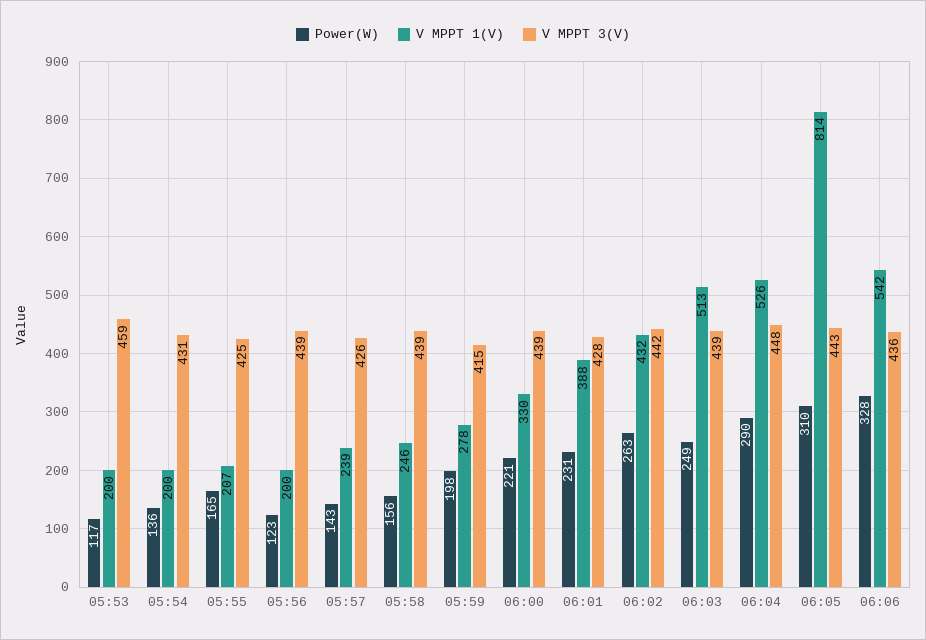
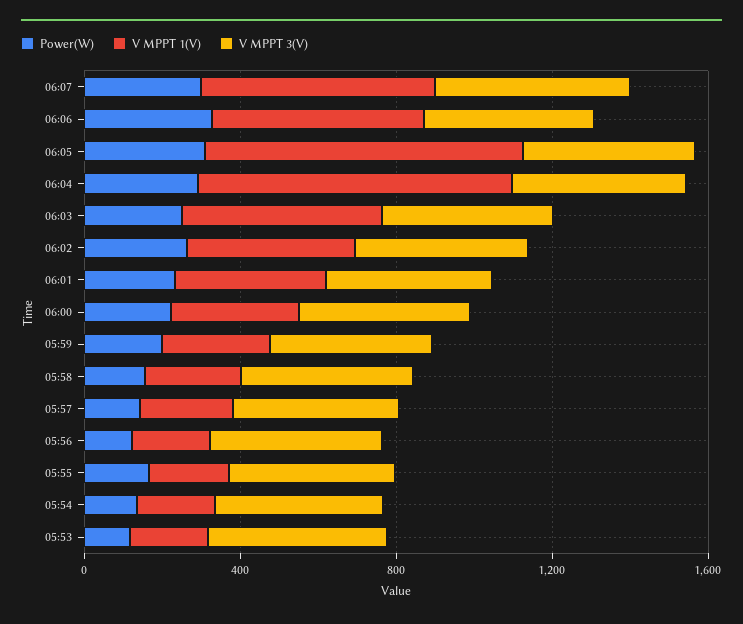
V MPPT 1(V), 06:04: 526 -> 800
Power(W), 06:07: none -> 300
V MPPT 1(V), 06:07: none -> 600
V MPPT 3(V), 06:07: none -> 500

